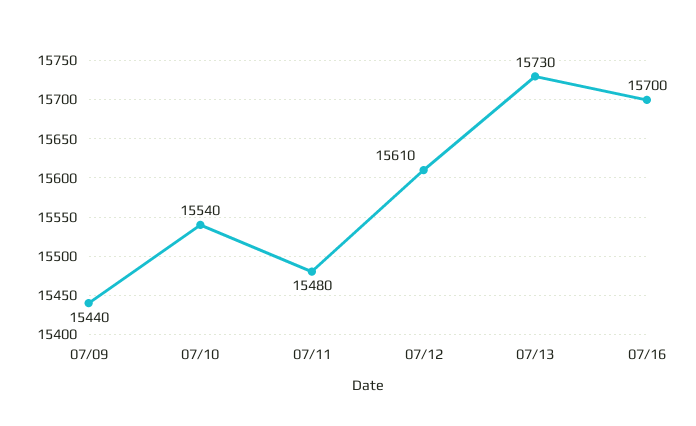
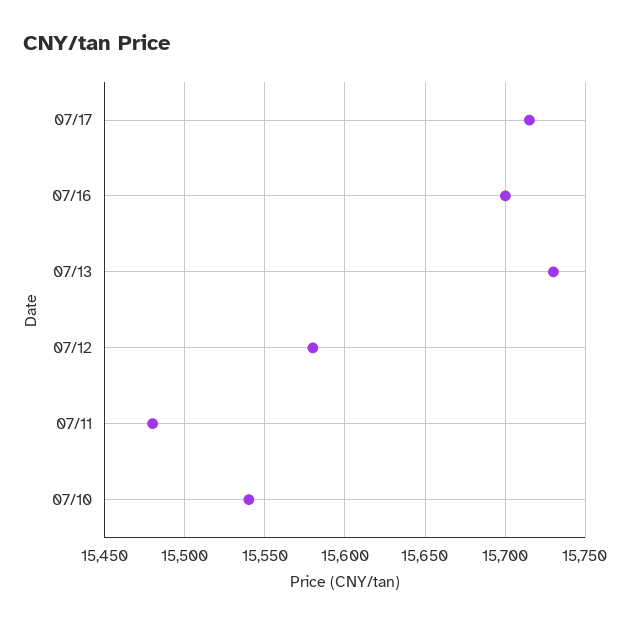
07/09: 15440 -> none
07/12: 15610 -> 15580
07/17: none -> 15715

